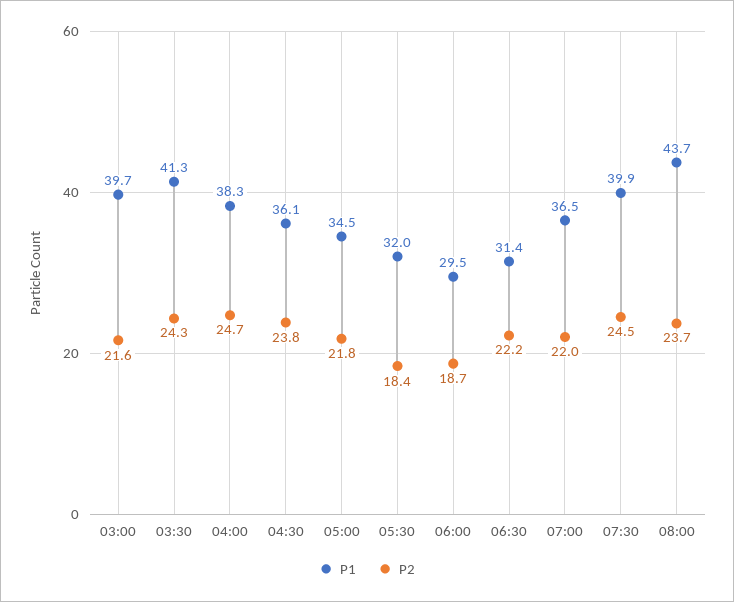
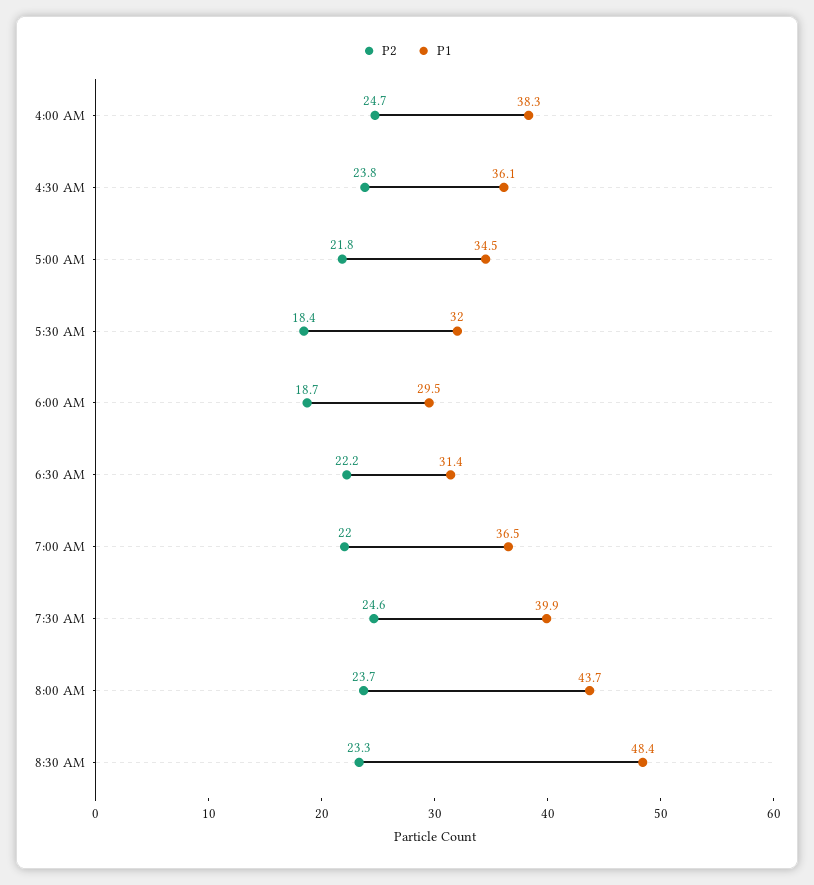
P1, 03:00: 39.7 -> none
P2, 03:00: 21.6 -> none
P1, 03:30: 41.3 -> none
P2, 03:30: 24.3 -> none
P2, 07:30: 24.5 -> 24.6
P2, 8:30 AM: none -> 23.3
P1, 8:30 AM: none -> 48.4

